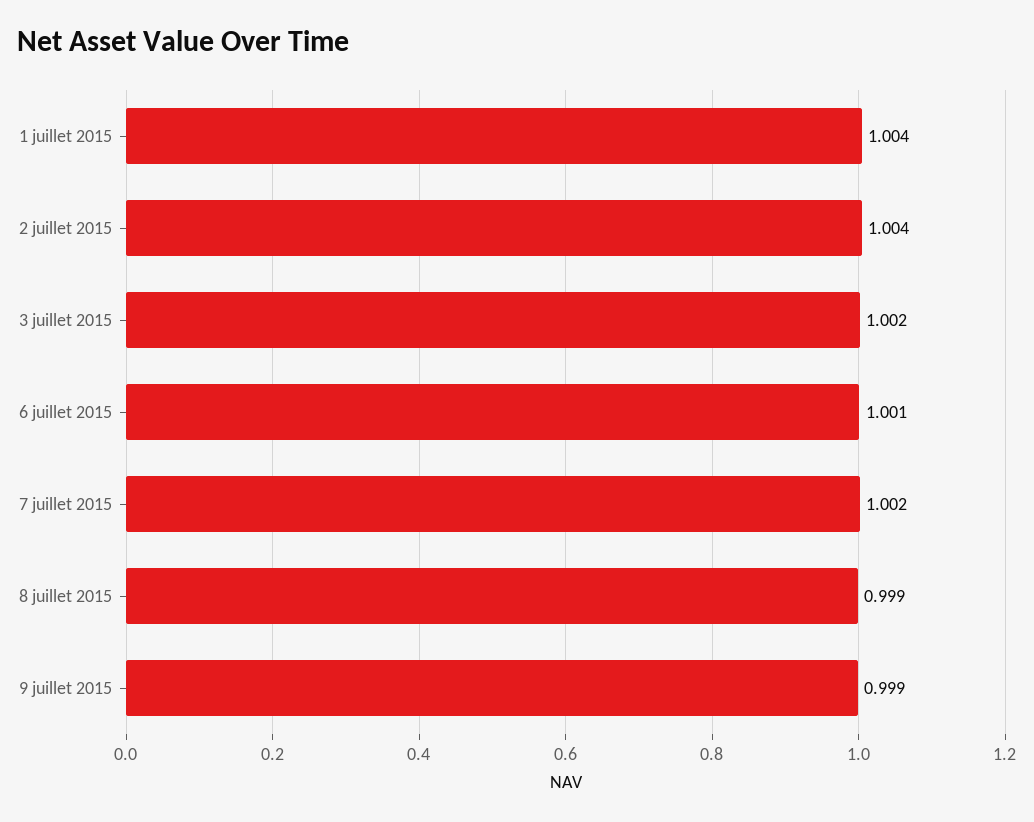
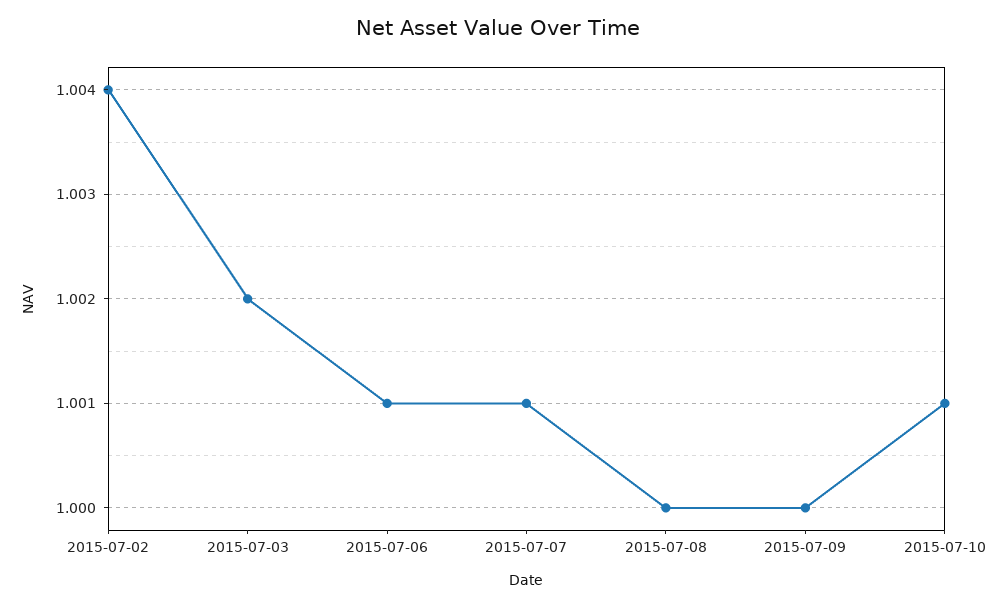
1 juillet 2015: 1.004 -> none
7 juillet 2015: 1.002 -> 1.001
8 juillet 2015: 0.999 -> 1
9 juillet 2015: 0.999 -> 1
2015-07-10: none -> 1.001

